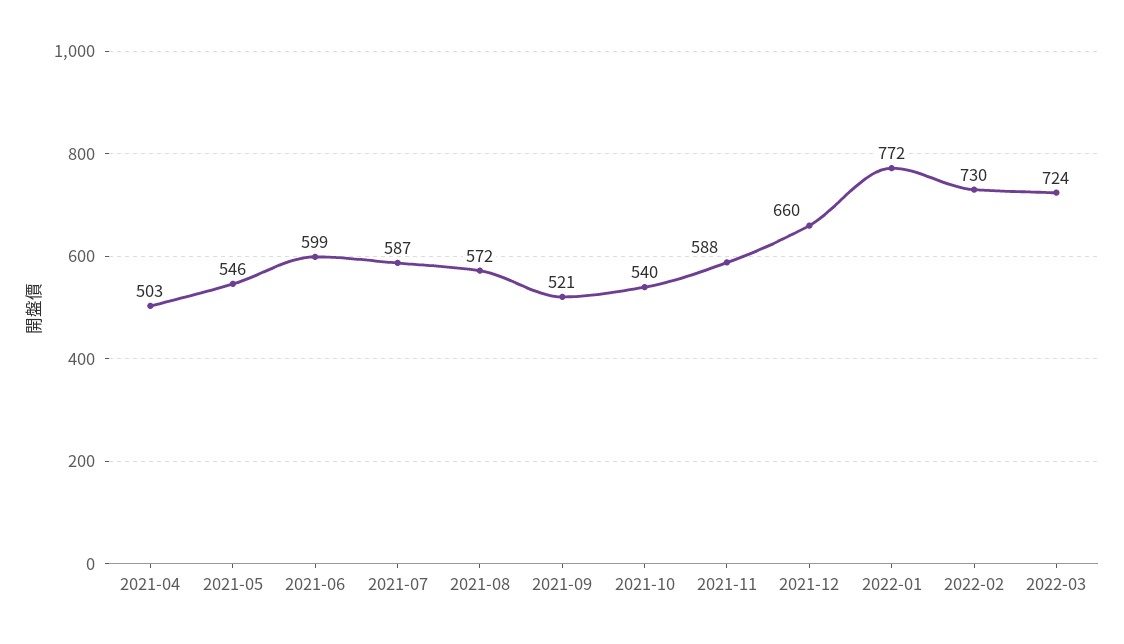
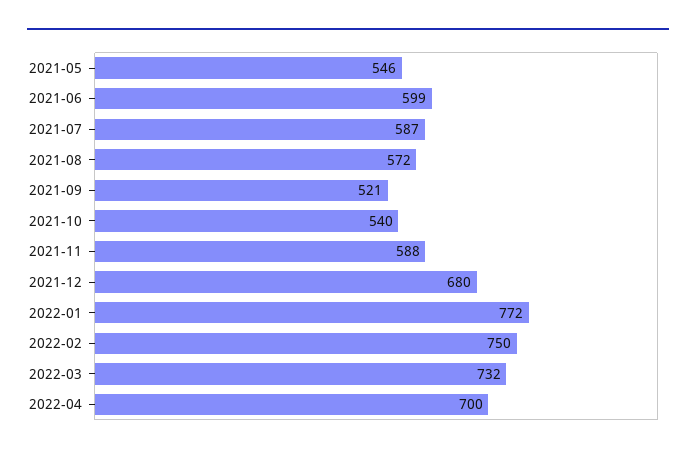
2021-04: 503 -> none
2021-12: 660 -> 680
2022-02: 730 -> 750
2022-03: 724 -> 732
2022-04: none -> 700

